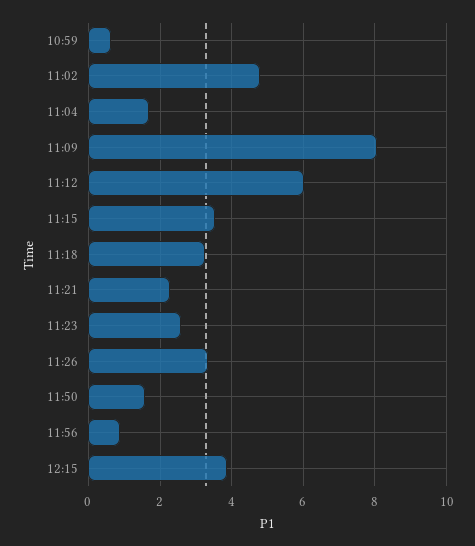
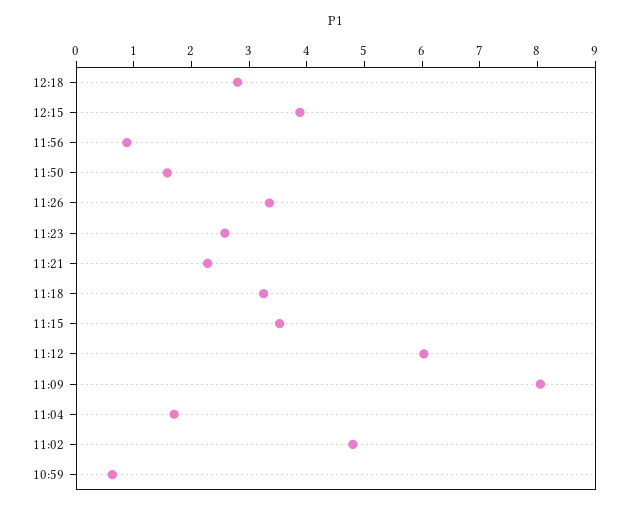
12:18: none -> 2.8

